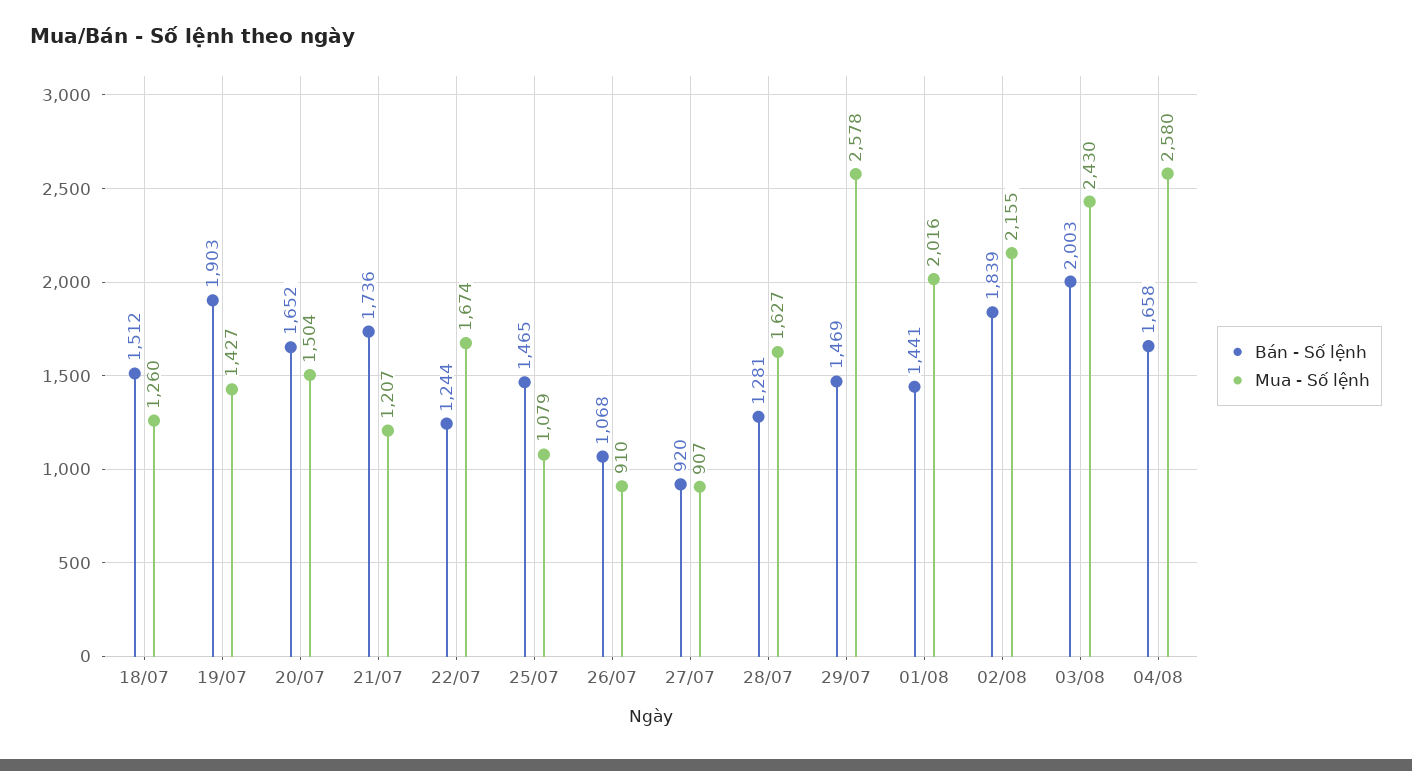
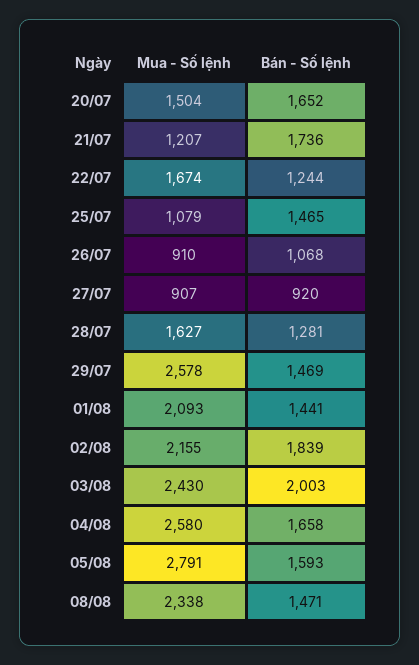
Bán - Số lệnh, 18/07: 1512 -> none
Mua - Số lệnh, 18/07: 1260 -> none
Bán - Số lệnh, 19/07: 1903 -> none
Mua - Số lệnh, 19/07: 1427 -> none
Mua - Số lệnh, 01/08: 2016 -> 2093
Mua - Số lệnh, 05/08: none -> 2791
Bán - Số lệnh, 05/08: none -> 1593
Mua - Số lệnh, 08/08: none -> 2338
Bán - Số lệnh, 08/08: none -> 1471

